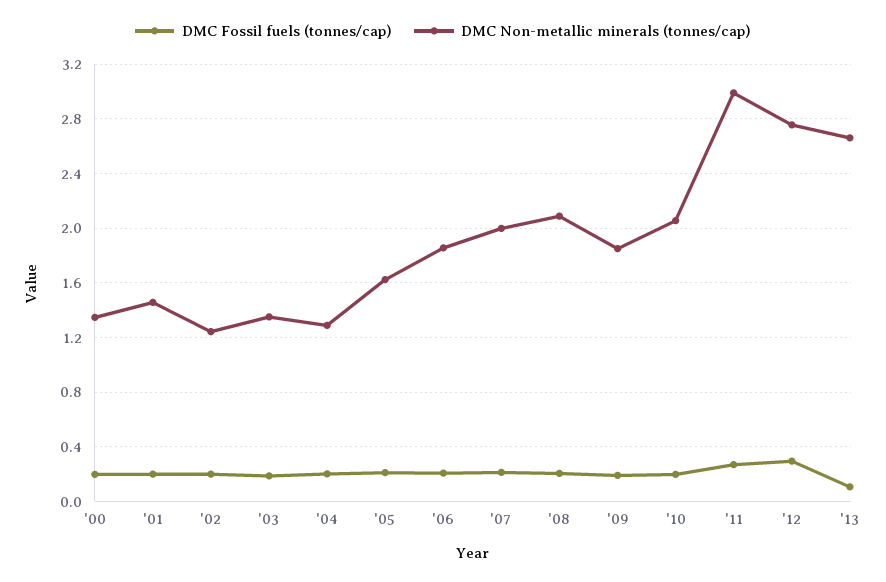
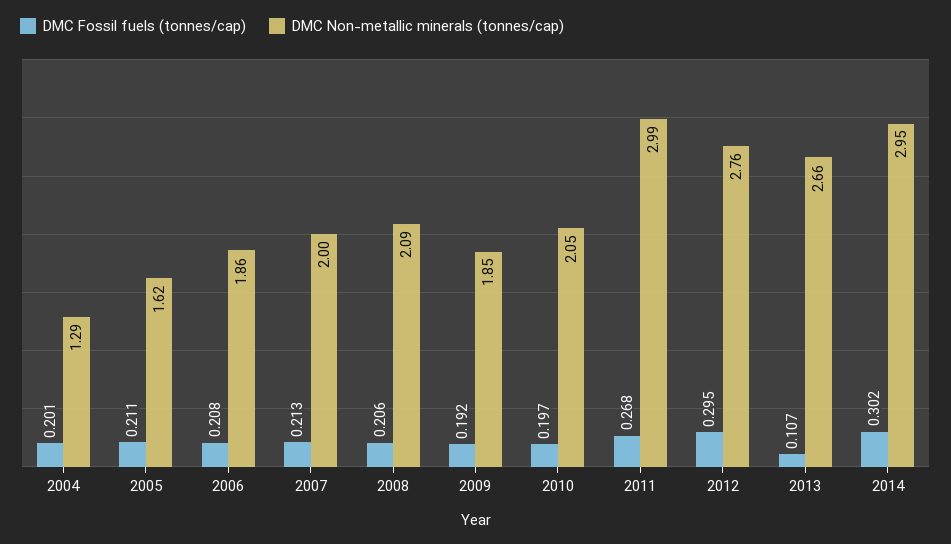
DMC Fossil fuels (tonnes/cap), '00: 0.2 -> none
DMC Non-metallic minerals (tonnes/cap), '00: 1.35 -> none
DMC Fossil fuels (tonnes/cap), '01: 0.2 -> none
DMC Non-metallic minerals (tonnes/cap), '01: 1.45 -> none
DMC Fossil fuels (tonnes/cap), '02: 0.2 -> none
DMC Non-metallic minerals (tonnes/cap), '02: 1.25 -> none
DMC Fossil fuels (tonnes/cap), '03: 0.2 -> none
DMC Non-metallic minerals (tonnes/cap), '03: 1.35 -> none
DMC Fossil fuels (tonnes/cap), 2014: none -> 0.302
DMC Non-metallic minerals (tonnes/cap), 2014: none -> 2.95

